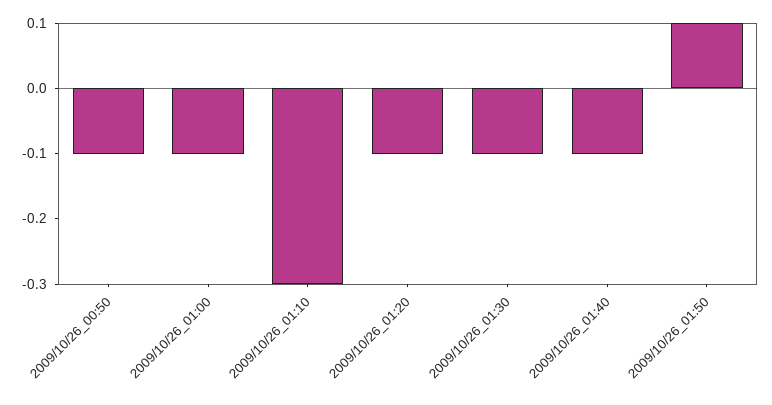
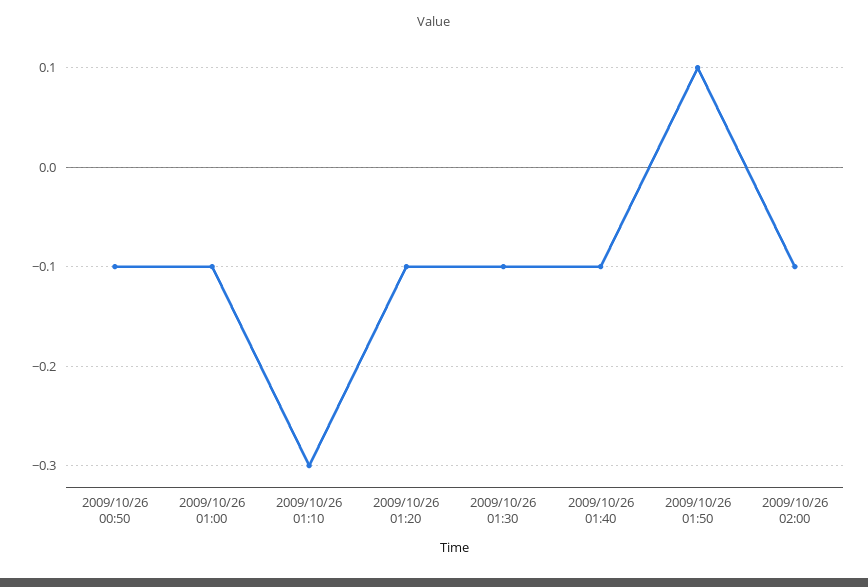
2009/10/26 02:00: none -> -0.1

